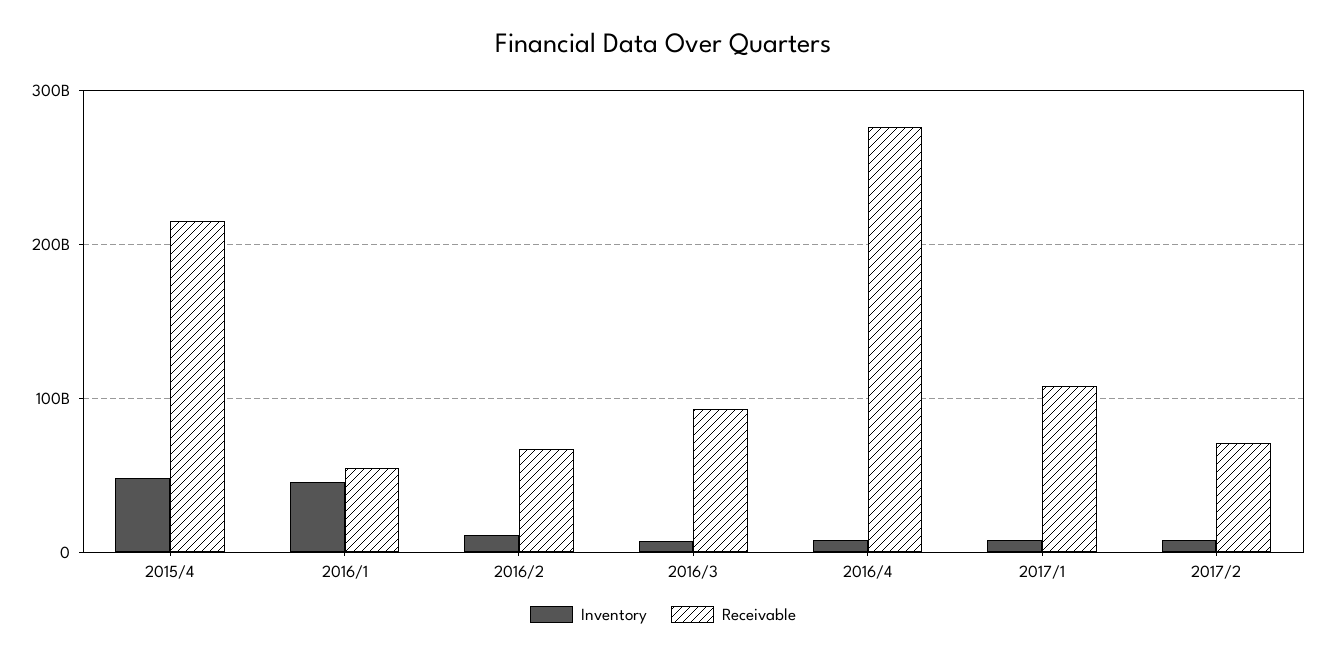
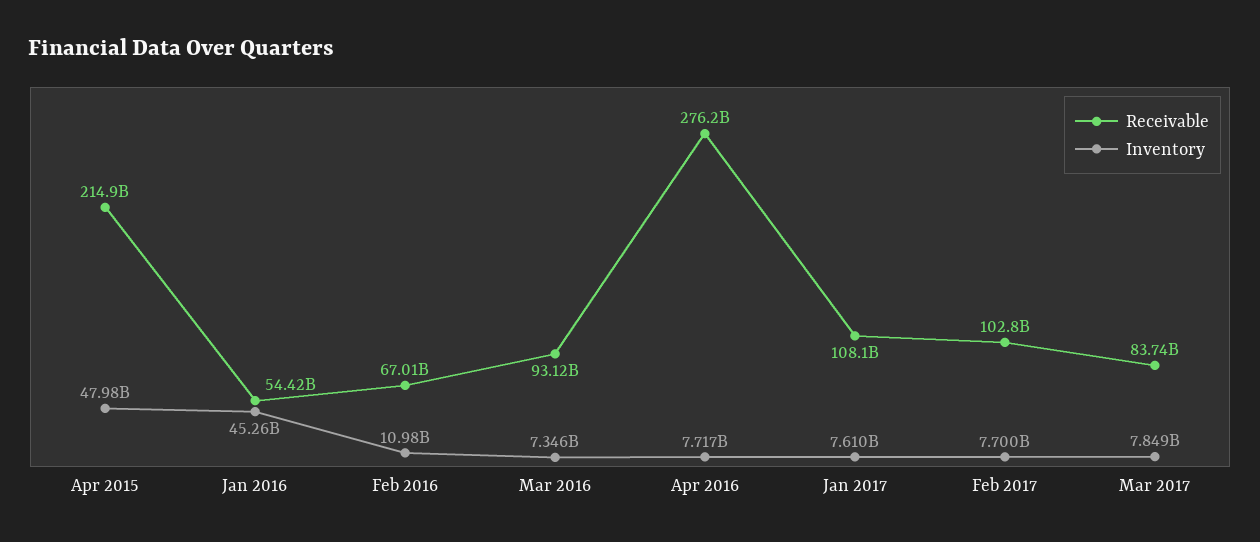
Receivable, 2017/2: 70000000000 -> 102800000000
Receivable, Mar 2017: none -> 83740000000
Inventory, Mar 2017: none -> 7849000000

